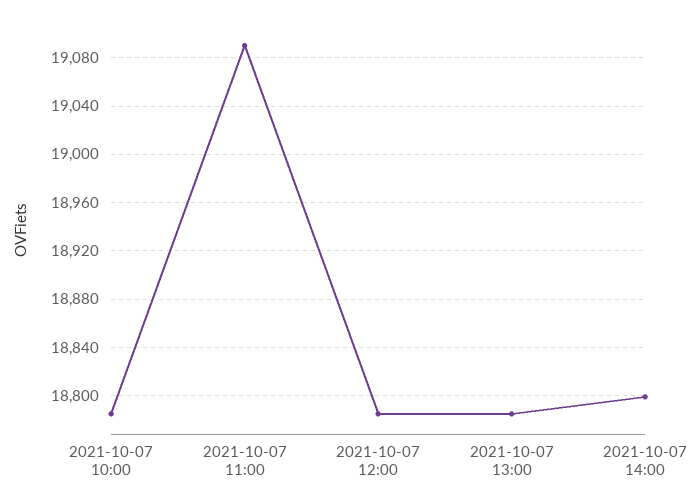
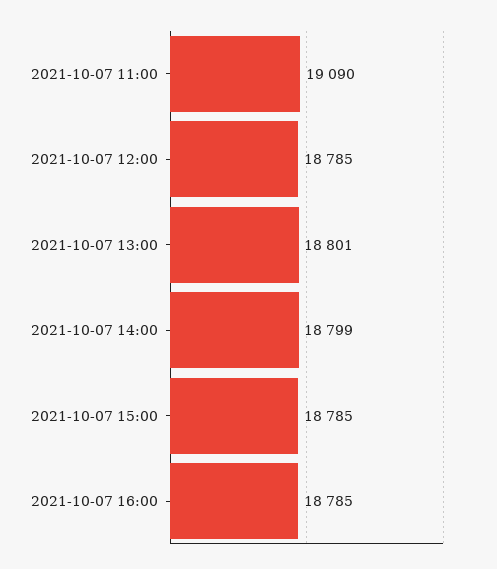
2021-10-07 10:00: 18785 -> none
2021-10-07 13:00: 18785 -> 18801
2021-10-07 15:00: none -> 18785
2021-10-07 16:00: none -> 18785

